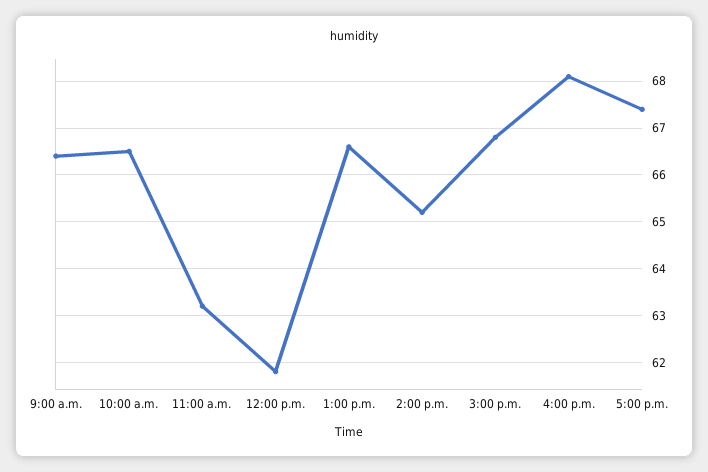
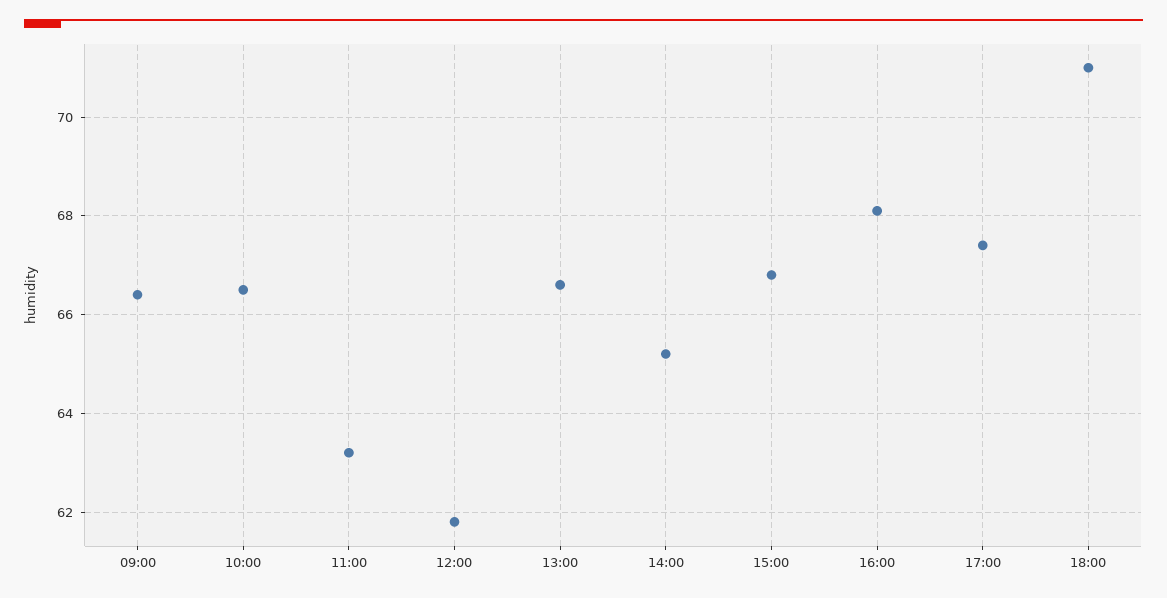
18:00: none -> 71

